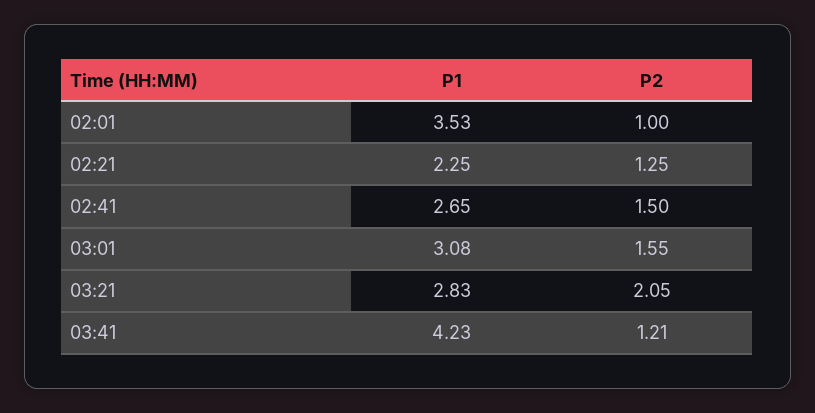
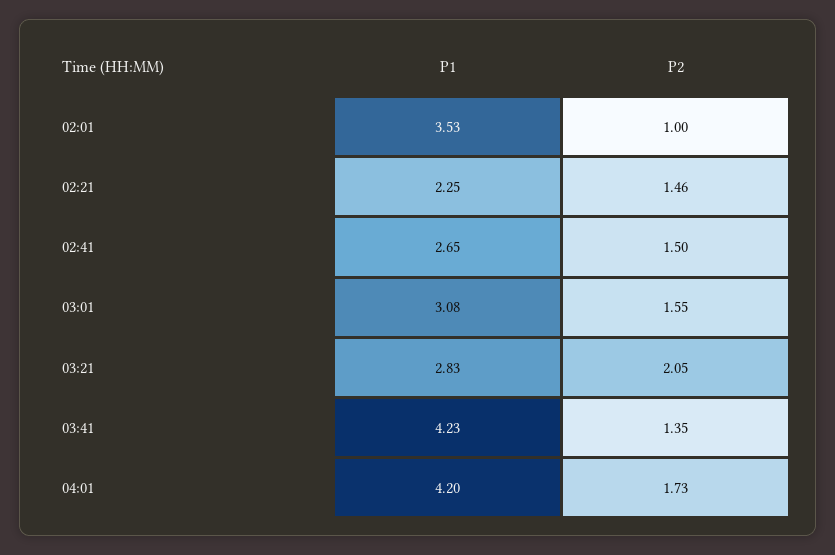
P2, 02:21: 1.25 -> 1.46
P2, 03:41: 1.21 -> 1.35
P1, 04:01: none -> 4.2
P2, 04:01: none -> 1.73

